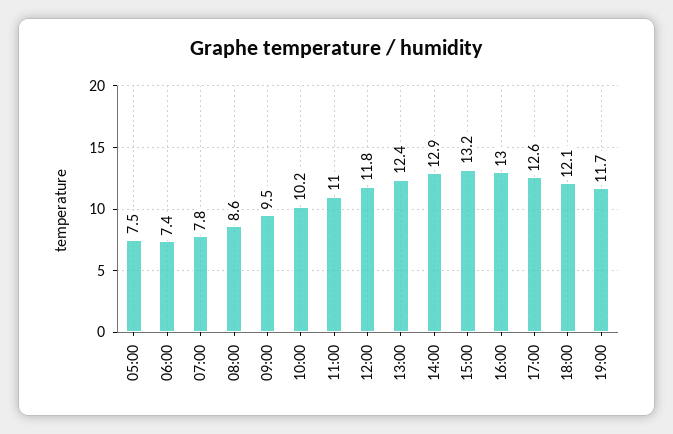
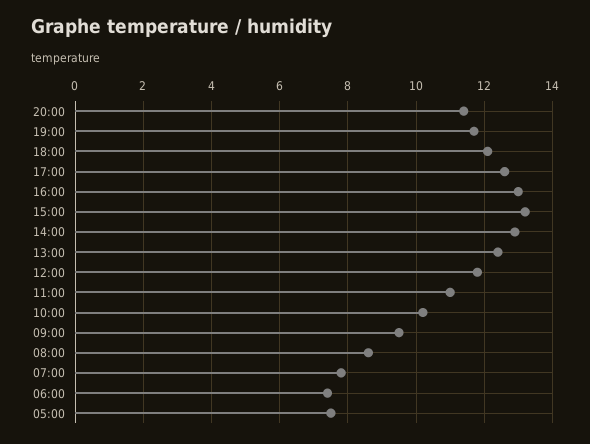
20:00: none -> 11.5

